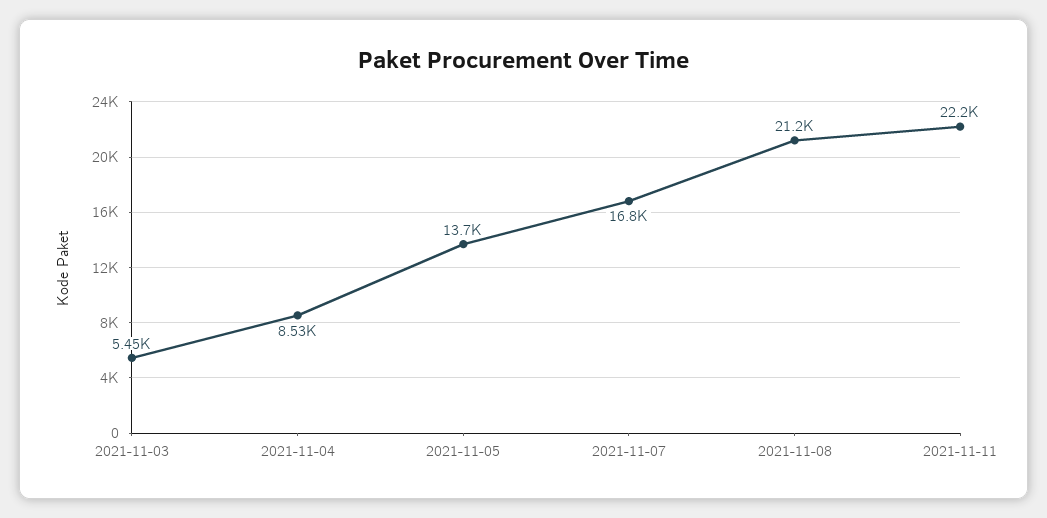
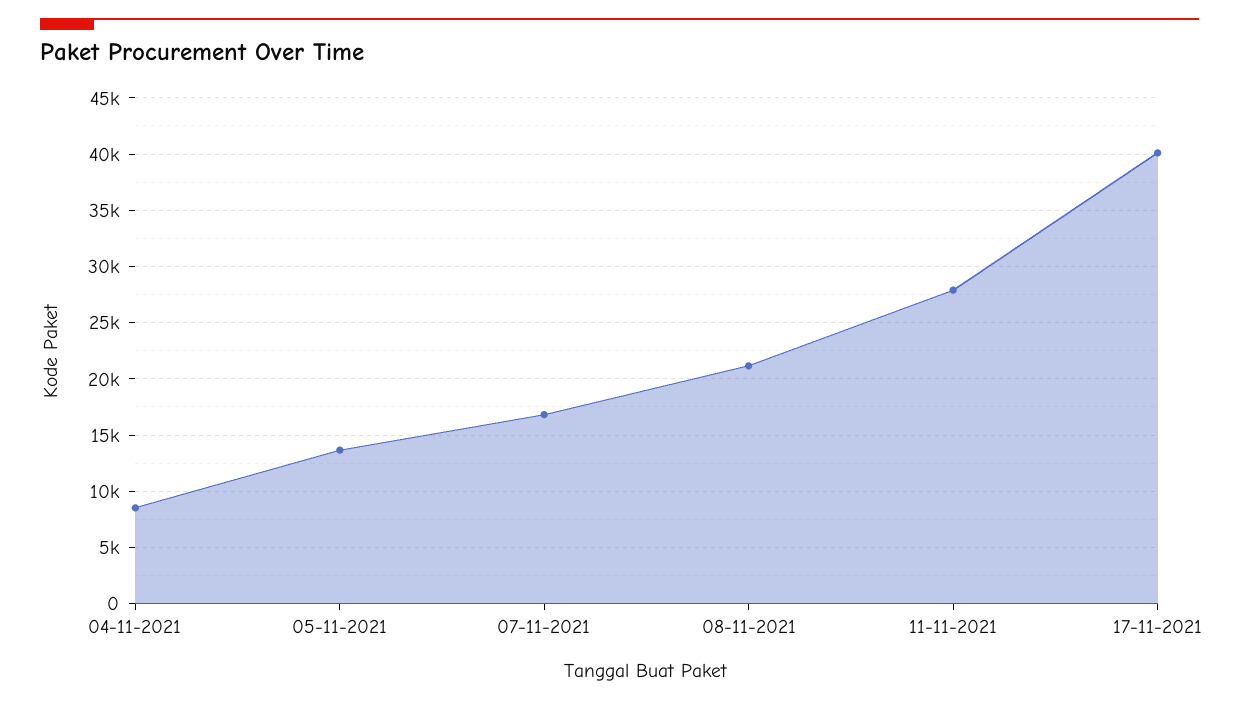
2021-11-03: 5450 -> none
2021-11-11: 22200 -> 28000
17-11-2021: none -> 40000

